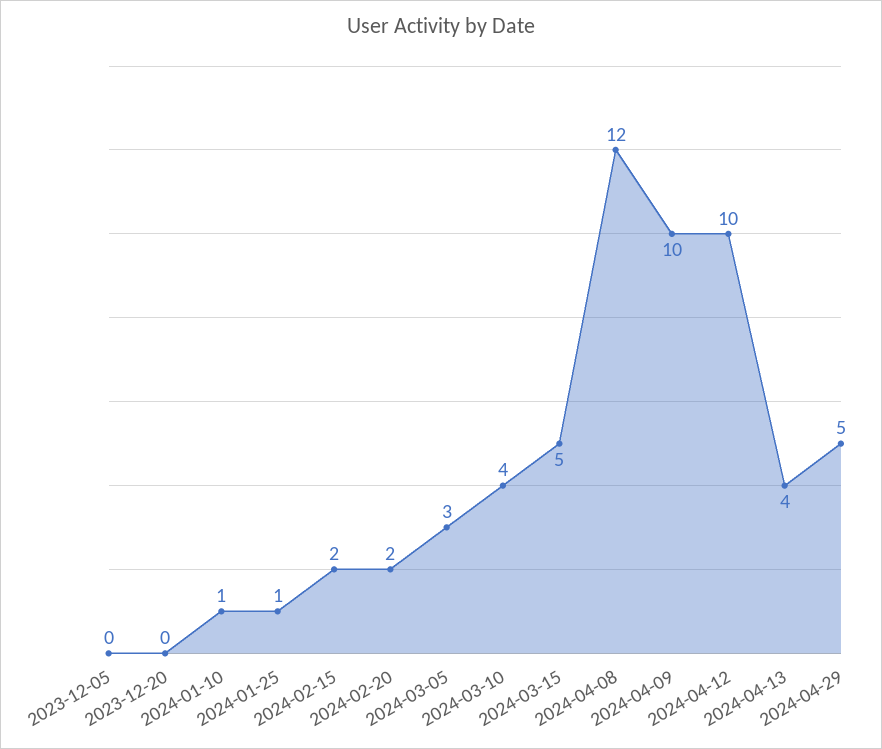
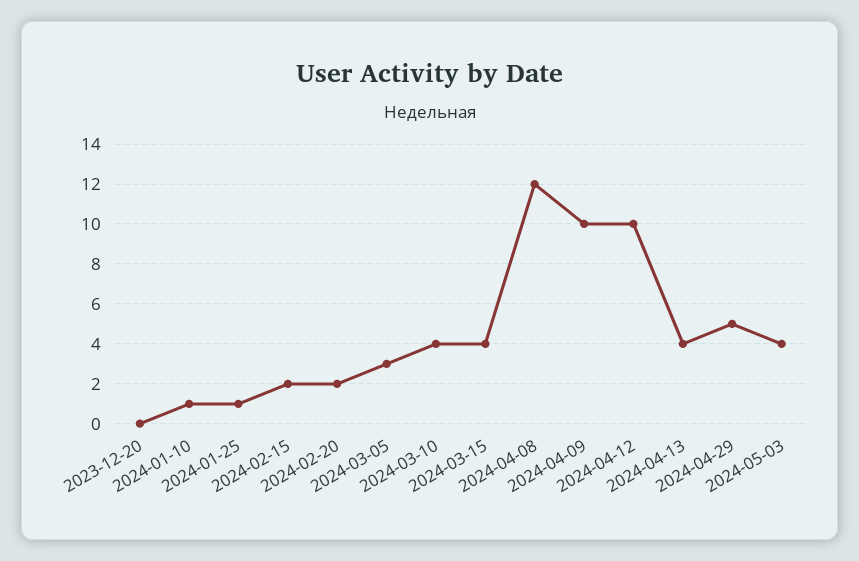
2023-12-05: 0 -> none
2024-03-15: 5 -> 4
2024-05-03: none -> 4

